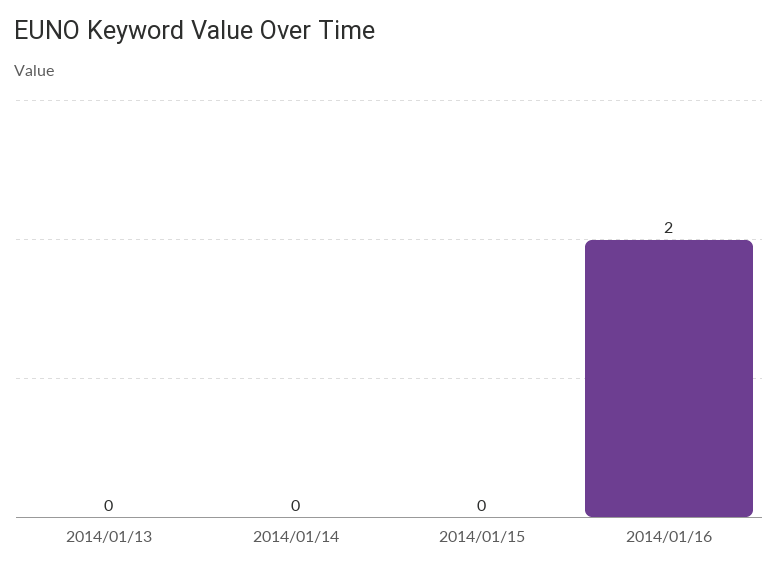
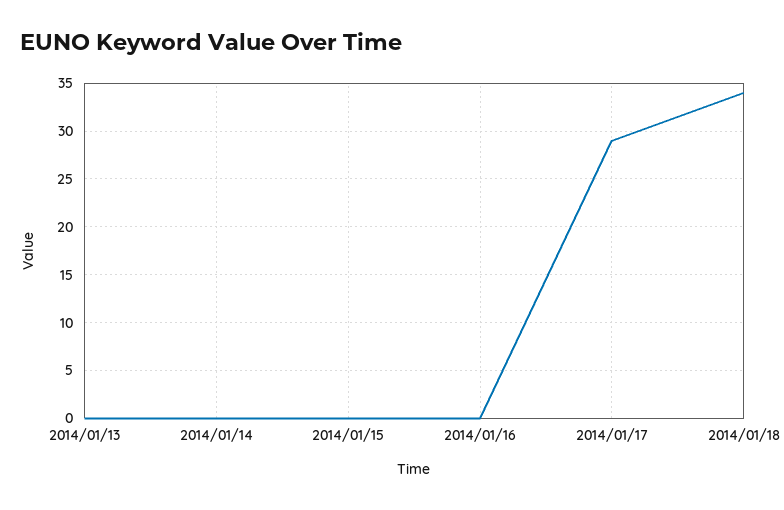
2014/01/16: 2 -> 0
2014/01/17: none -> 29
2014/01/18: none -> 34

